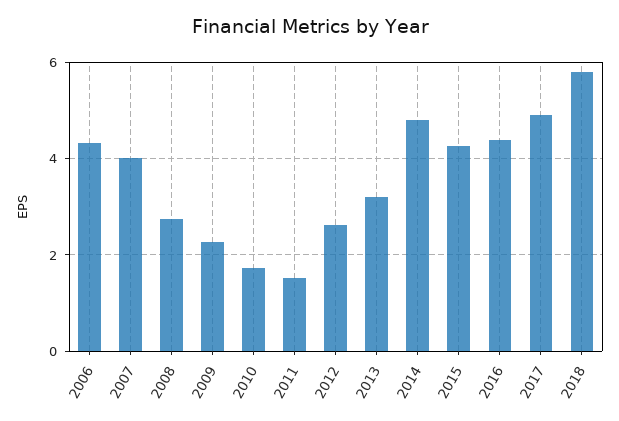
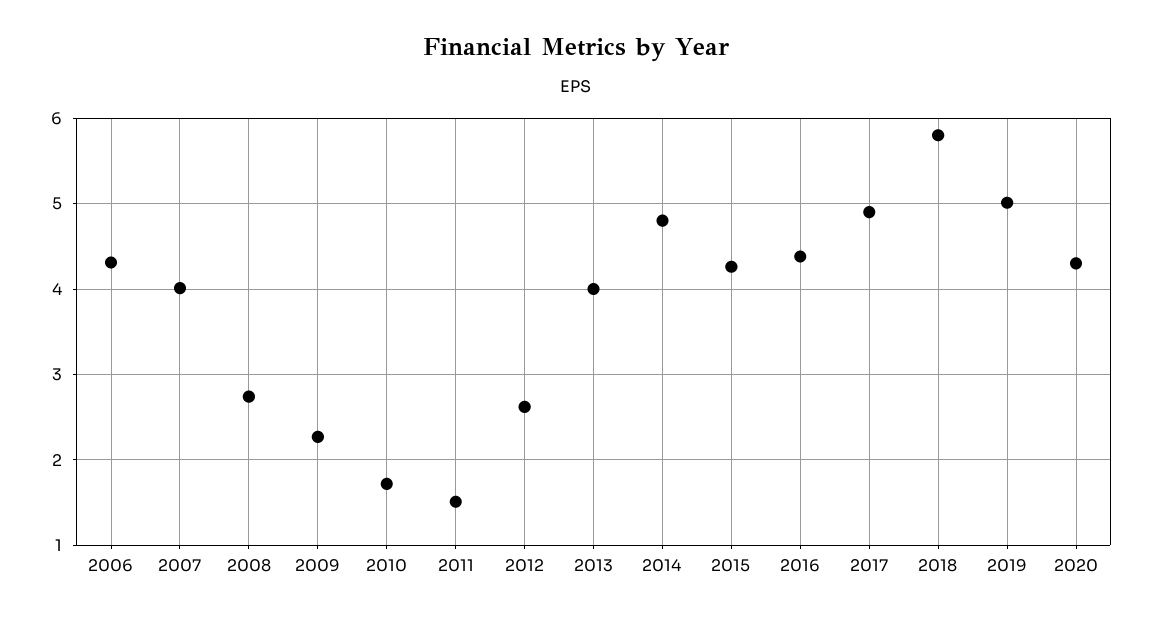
2013: 3.2 -> 4
2019: none -> 5
2020: none -> 4.3

